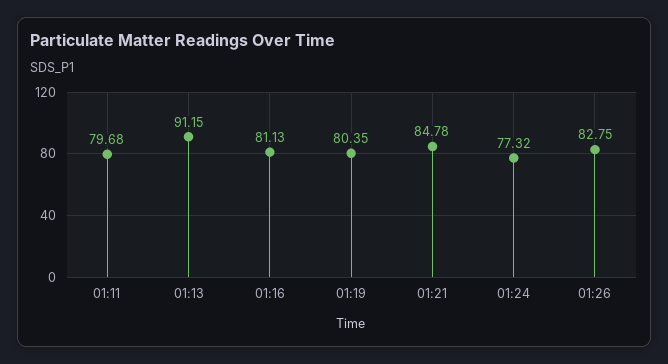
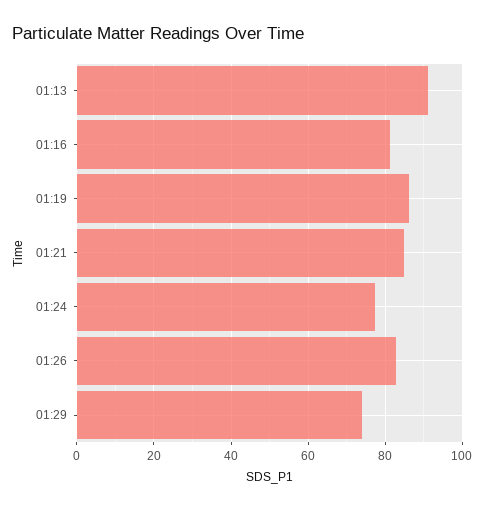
01:11: 79.68 -> none
01:19: 80.35 -> 86
01:29: none -> 74

